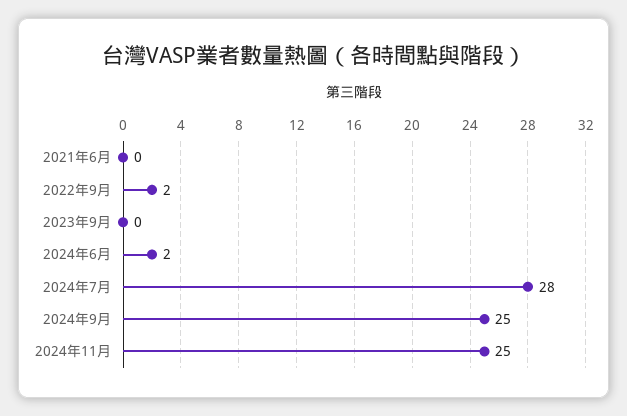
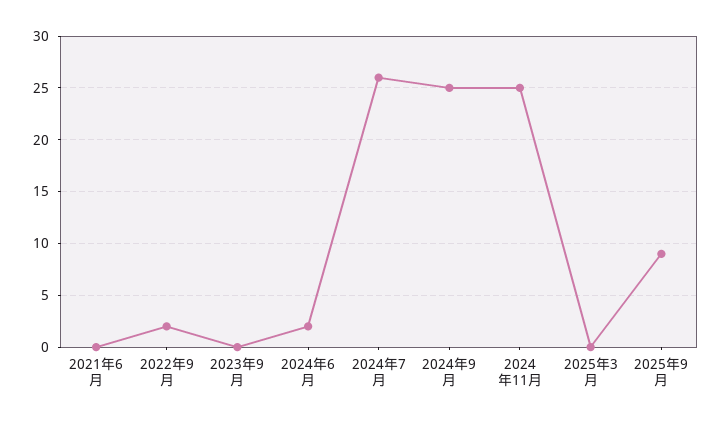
2024年7月: 28 -> 26
2025年3月: none -> 0
2025年9月: none -> 9

